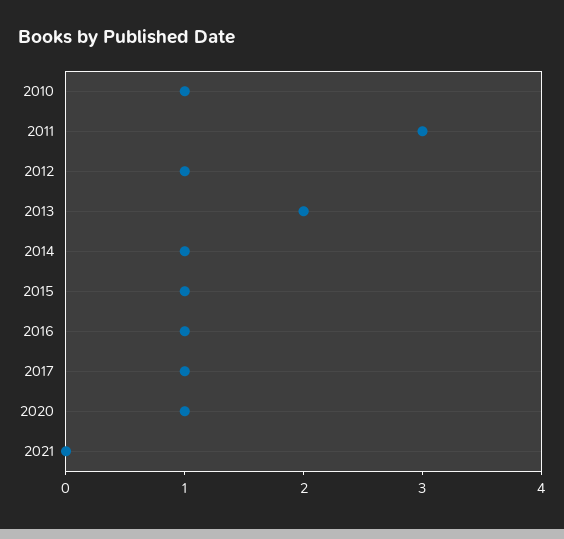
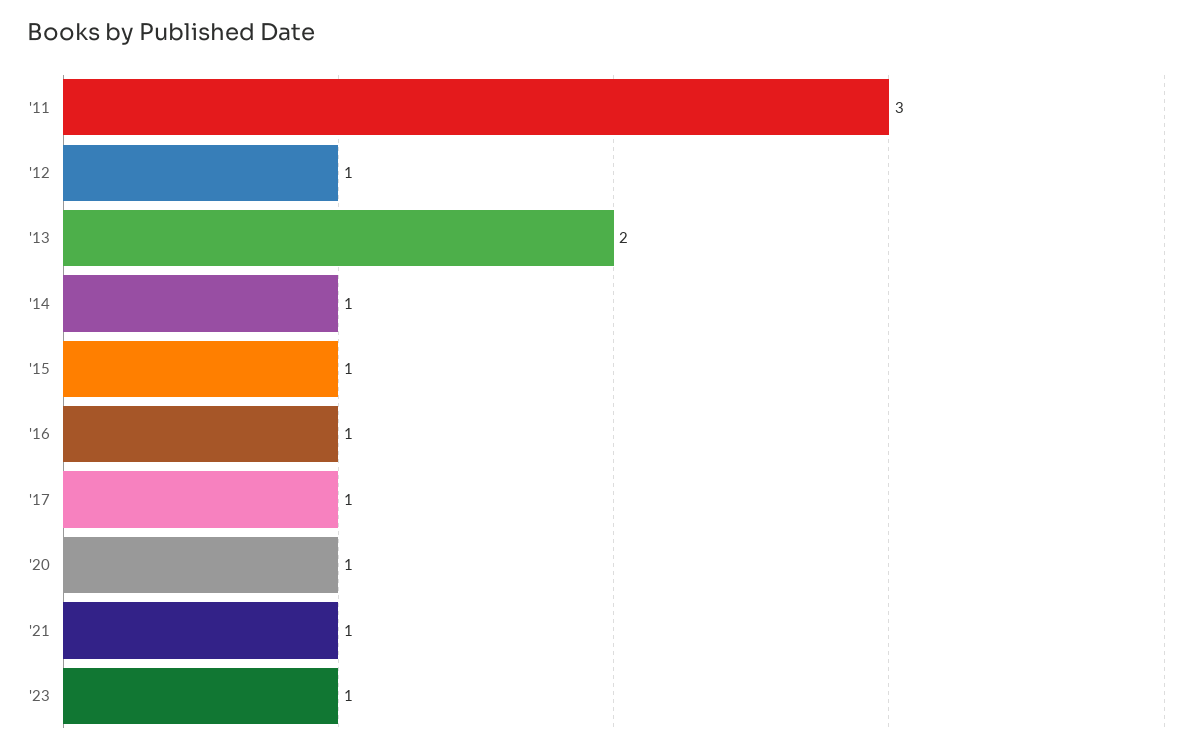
2010: 1 -> none
2021: 0 -> 1
'23: none -> 1

